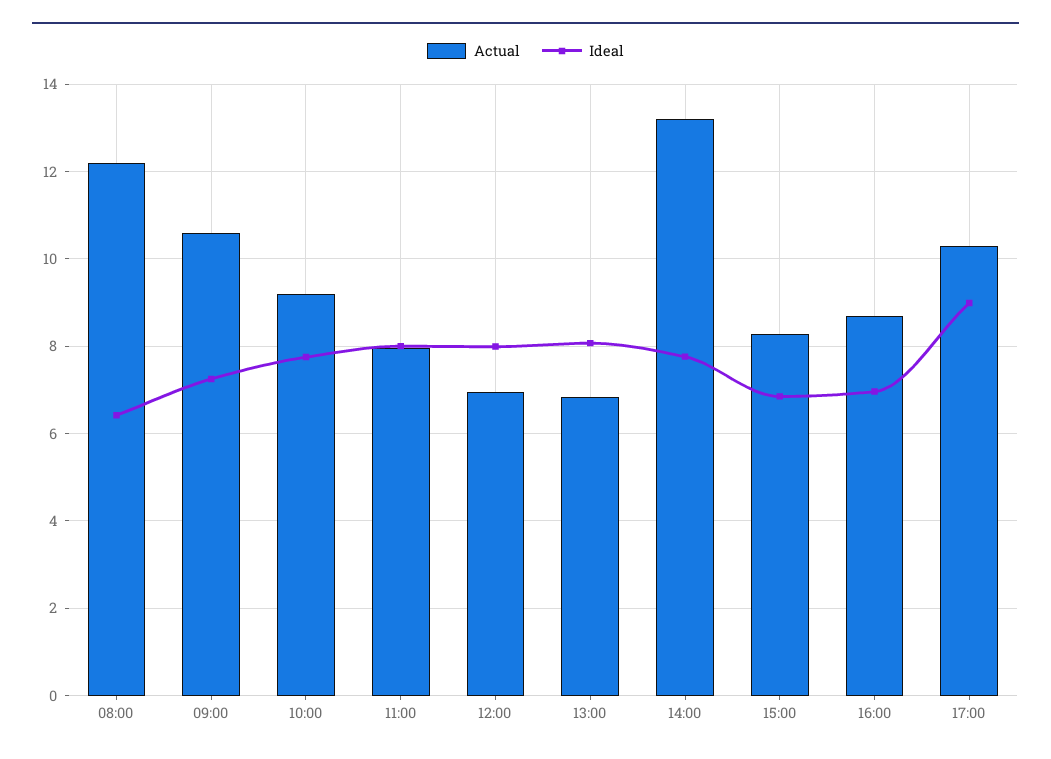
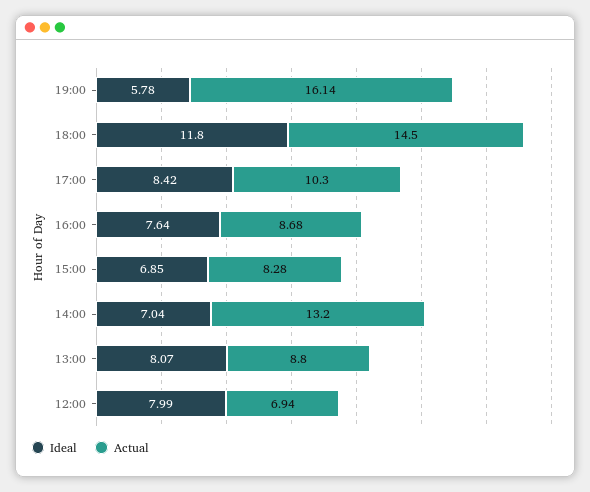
Actual, 08:00: 12.2 -> none
Ideal, 08:00: 6.4 -> none
Actual, 09:00: 10.6 -> none
Ideal, 09:00: 7.2 -> none
Actual, 10:00: 9.2 -> none
Ideal, 10:00: 7.8 -> none
Actual, 11:00: 8 -> none
Ideal, 11:00: 8 -> none
Actual, 13:00: 6.8 -> 8.8
Ideal, 14:00: 7.8 -> 7.04
Ideal, 16:00: 7 -> 7.64
Ideal, 17:00: 9 -> 8.42
Ideal, 19:00: none -> 5.78
Actual, 19:00: none -> 16.14
Ideal, 18:00: none -> 11.8
Actual, 18:00: none -> 14.5

